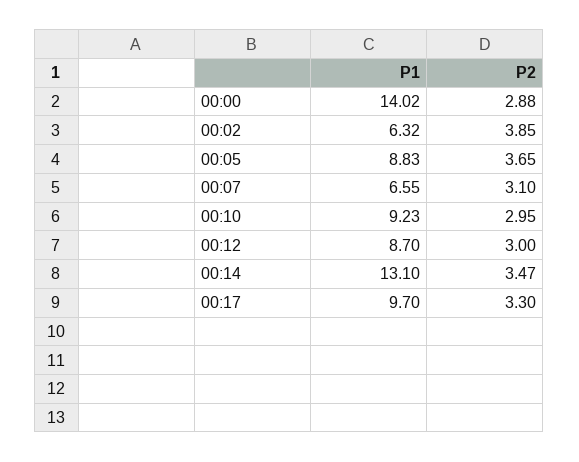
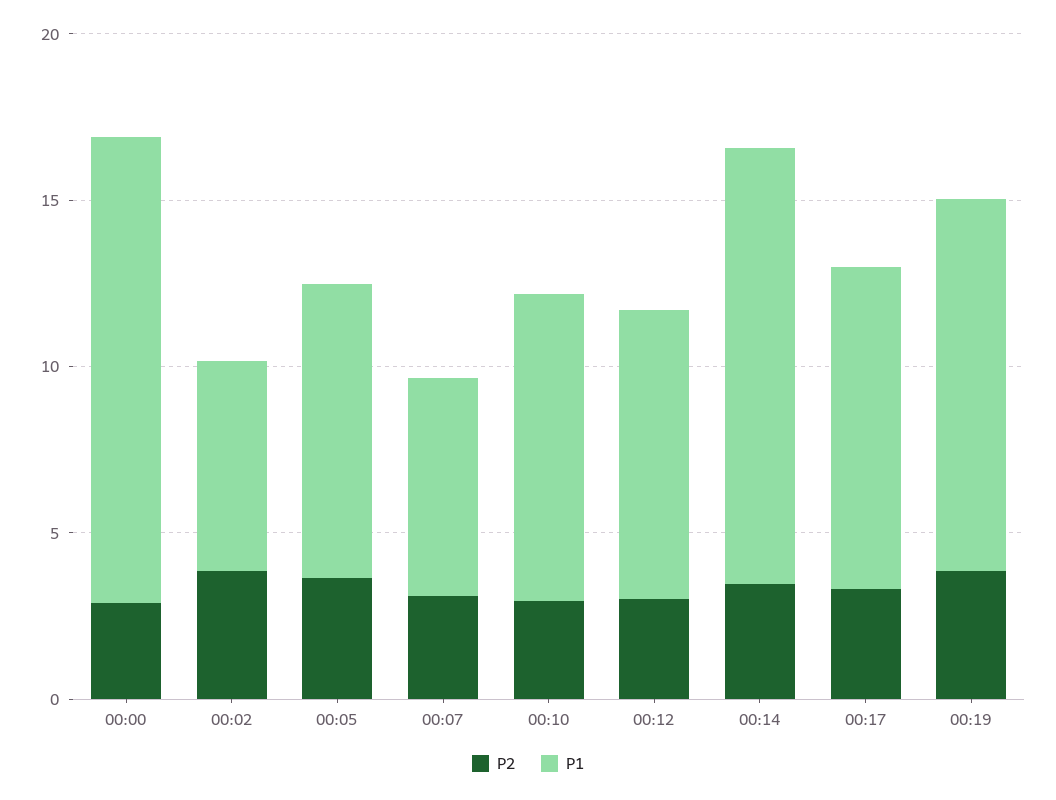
P2, 00:19: none -> 4
P1, 00:19: none -> 11

